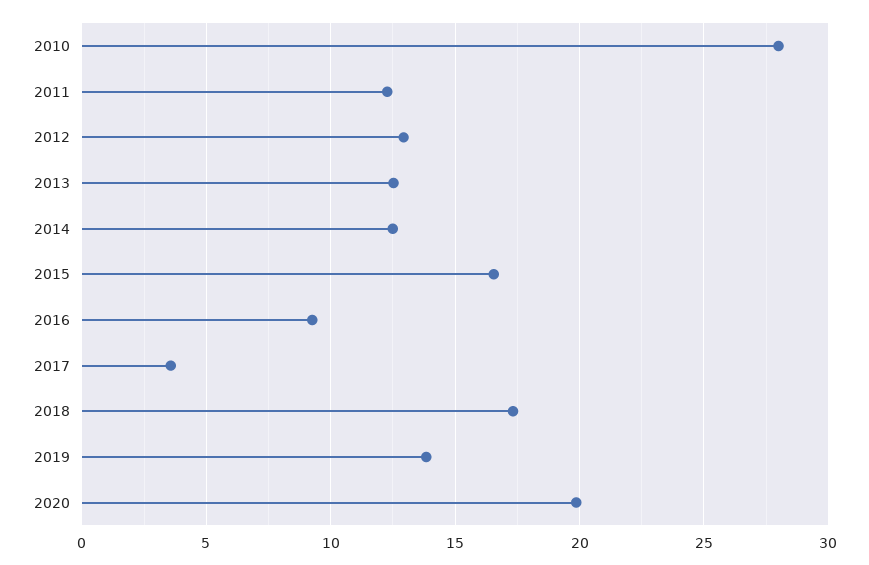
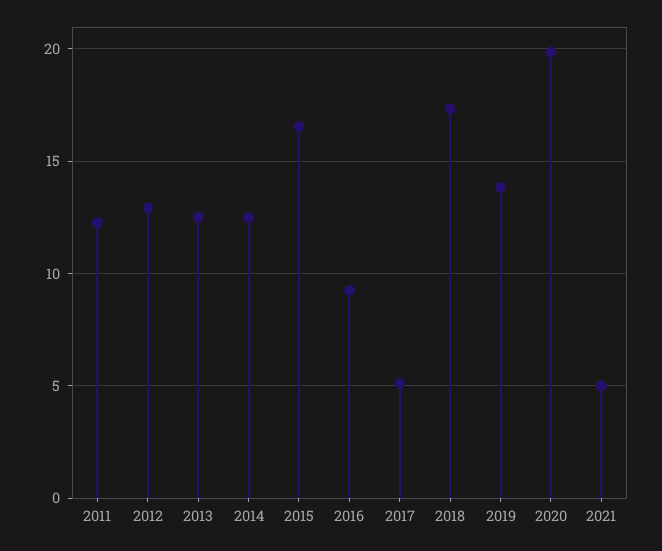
2010: 28 -> none
2017: 3.5 -> 5
2021: none -> 5

